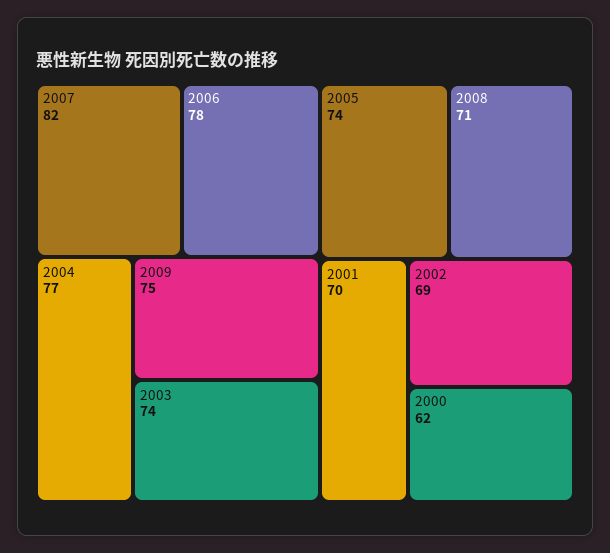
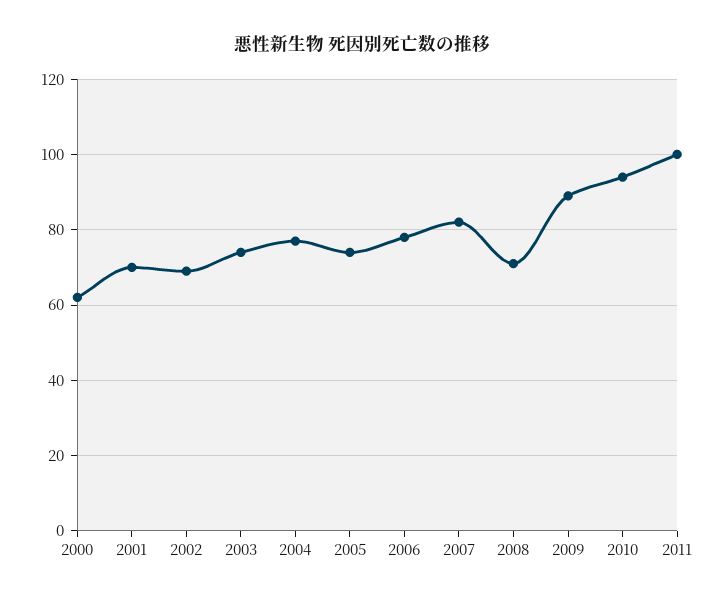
2009: 75 -> 90
2010: none -> 95
2011: none -> 100

